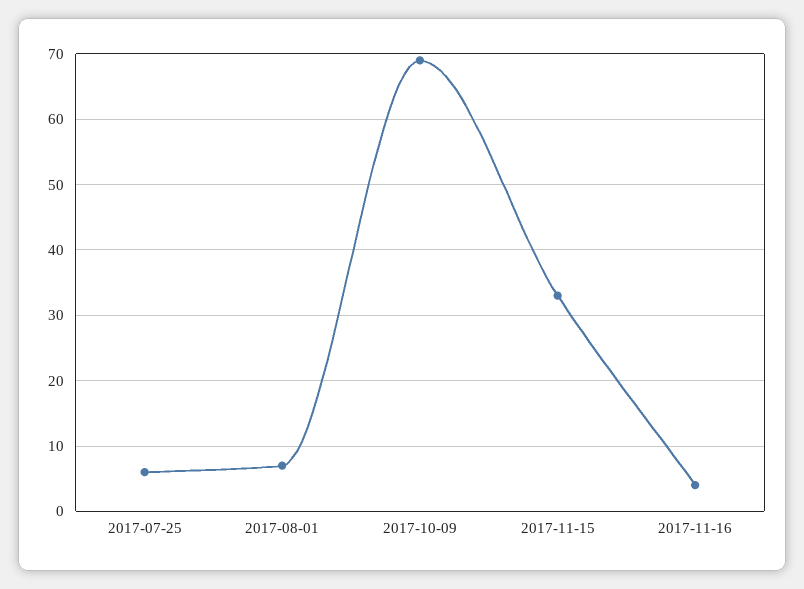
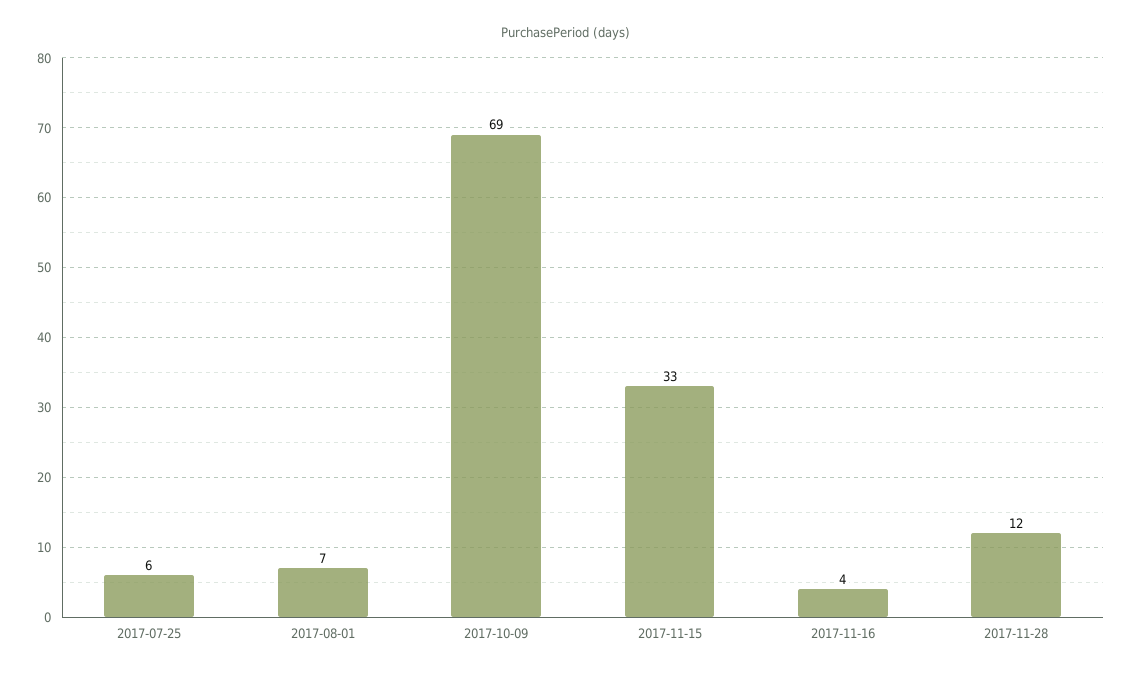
2017-11-28: none -> 12

